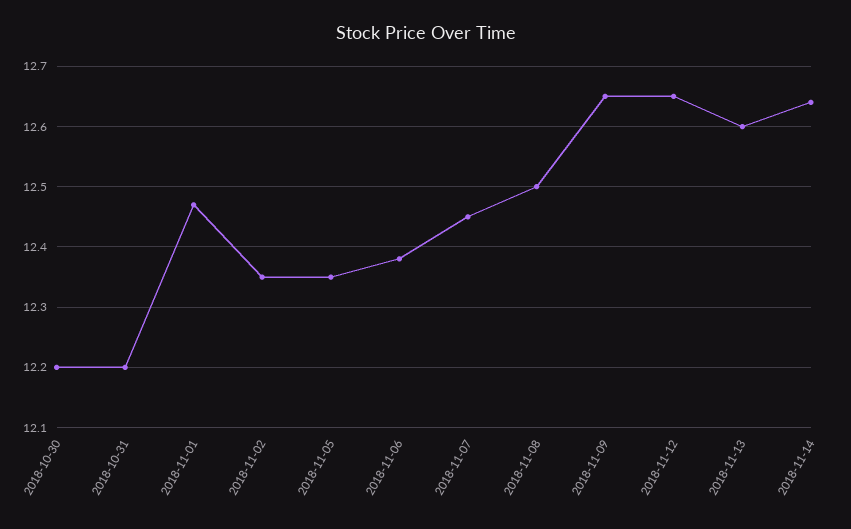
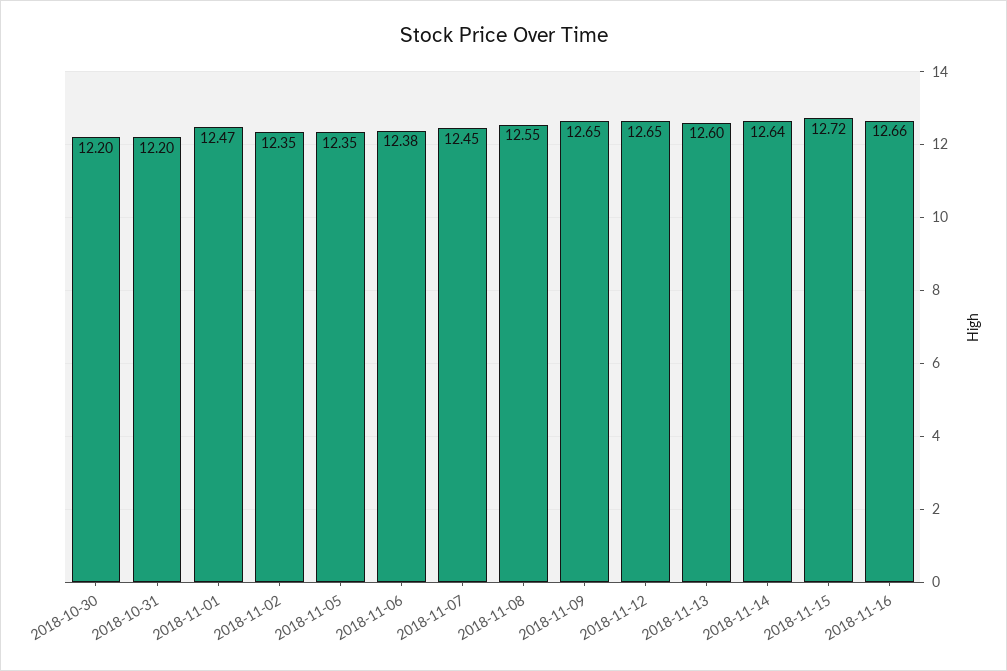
2018-11-08: 12.5 -> 12.55
2018-11-15: none -> 12.72
2018-11-16: none -> 12.66

